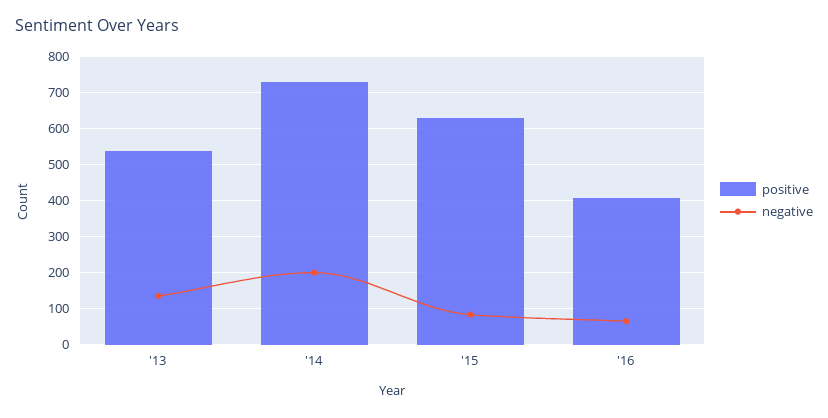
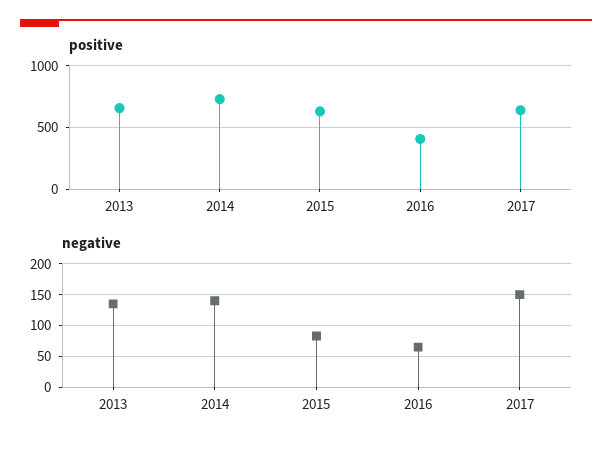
positive, '13: 540 -> 650
negative, '14: 200 -> 140
positive, 2017: none -> 650
negative, 2017: none -> 150

